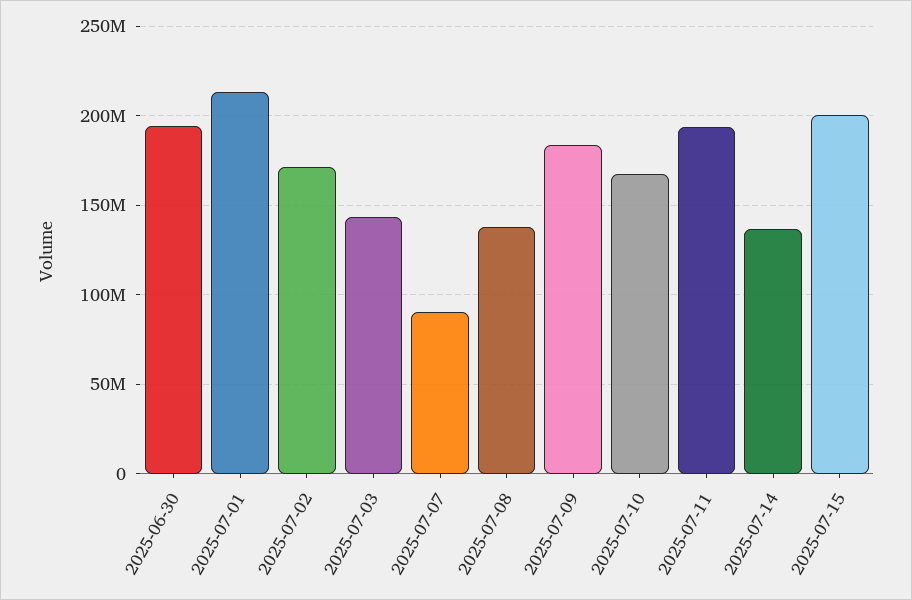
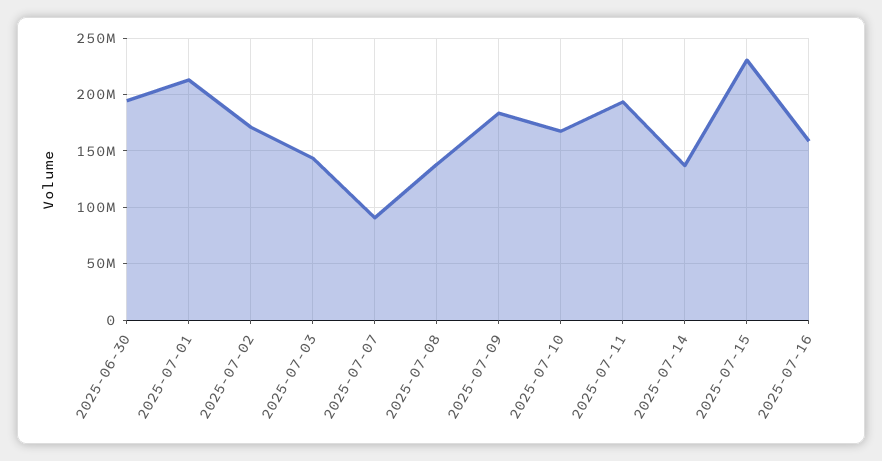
2025-07-15: 200000000 -> 230000000
2025-07-16: none -> 160000000

